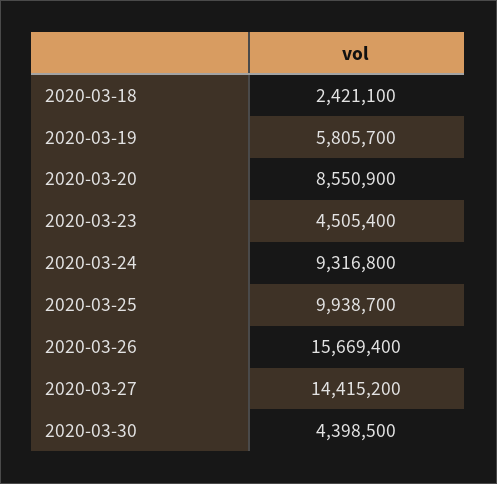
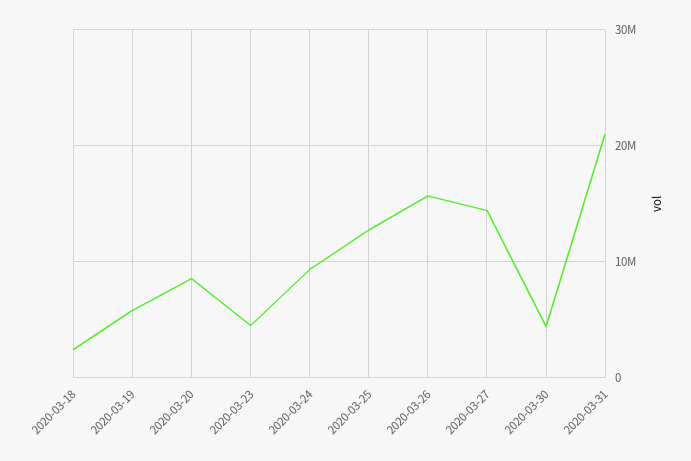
2020-03-25: 9938700 -> 13000000
2020-03-31: none -> 21000000

